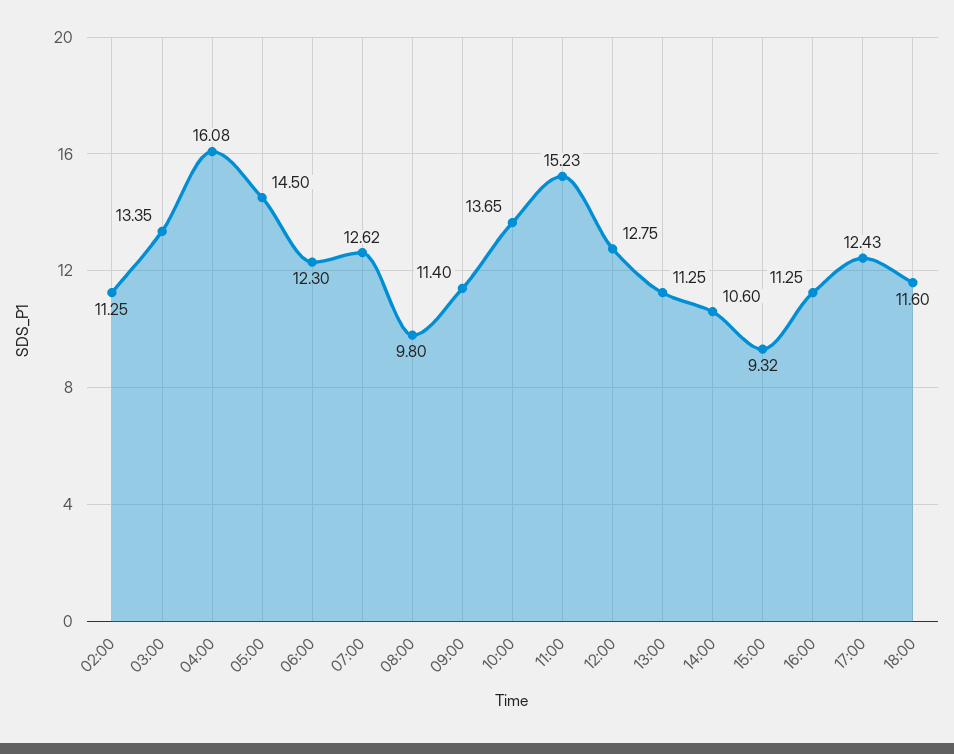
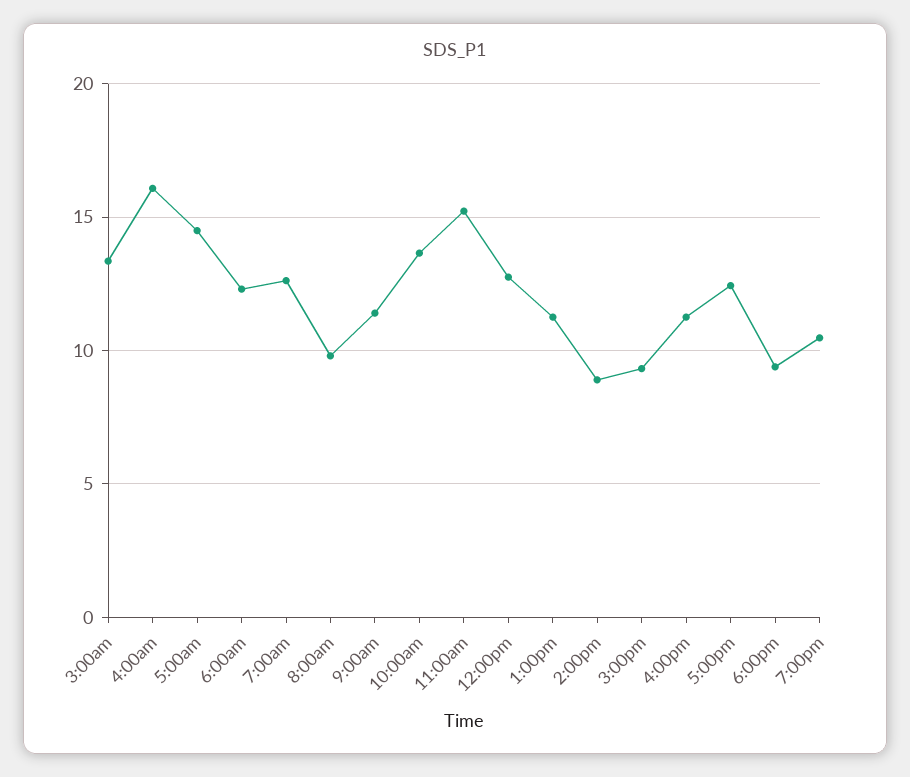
02:00: 11.25 -> none
14:00: 10.6 -> 9
18:00: 11.6 -> 9.5
7:00pm: none -> 10.5

